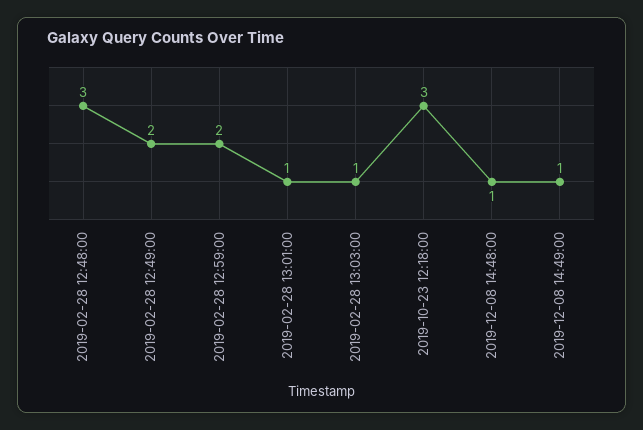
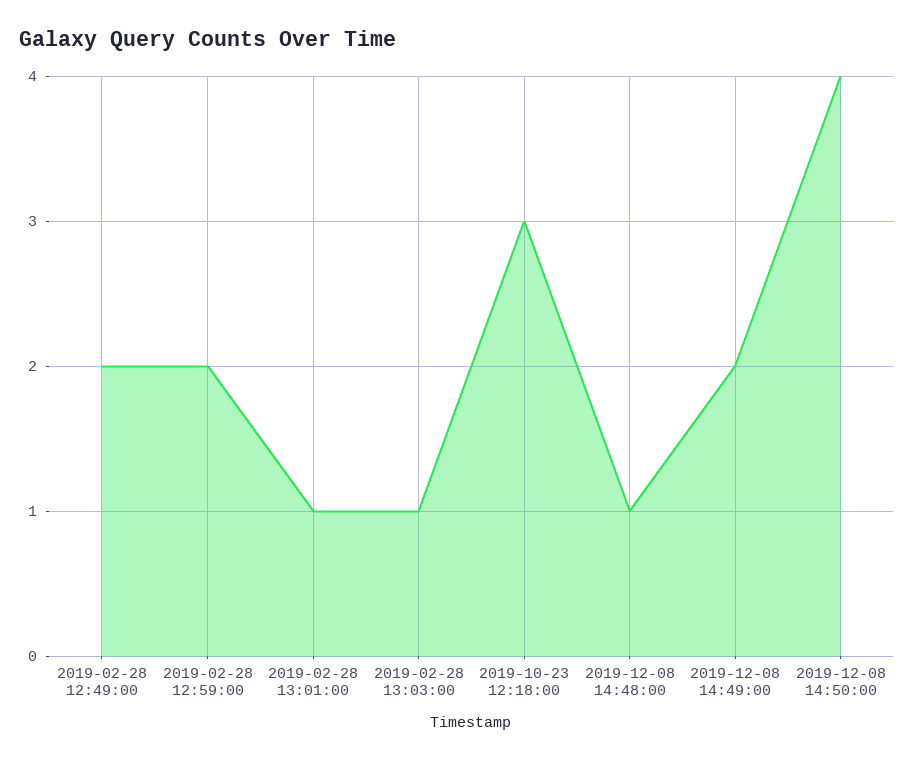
2019-02-28 12:48:00: 3 -> none
2019-12-08 14:49:00: 1 -> 2
2019-12-08 14:50:00: none -> 4

